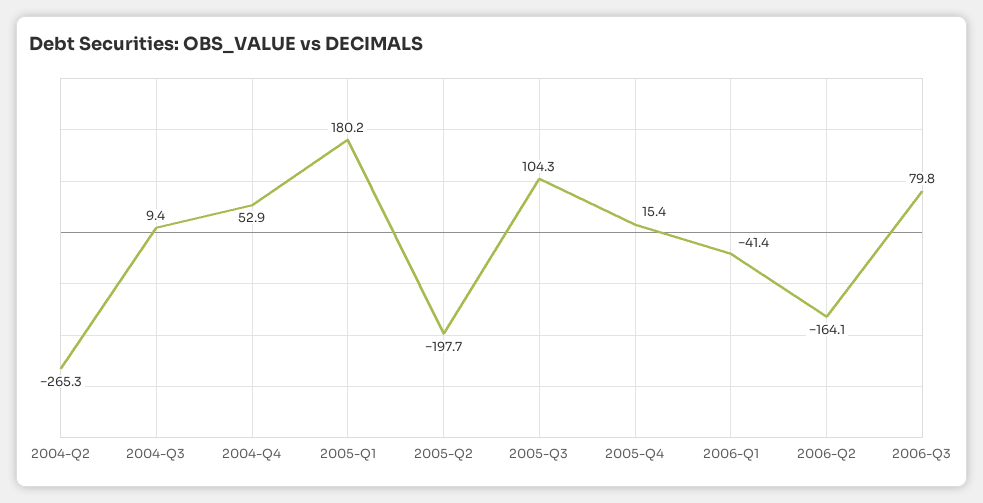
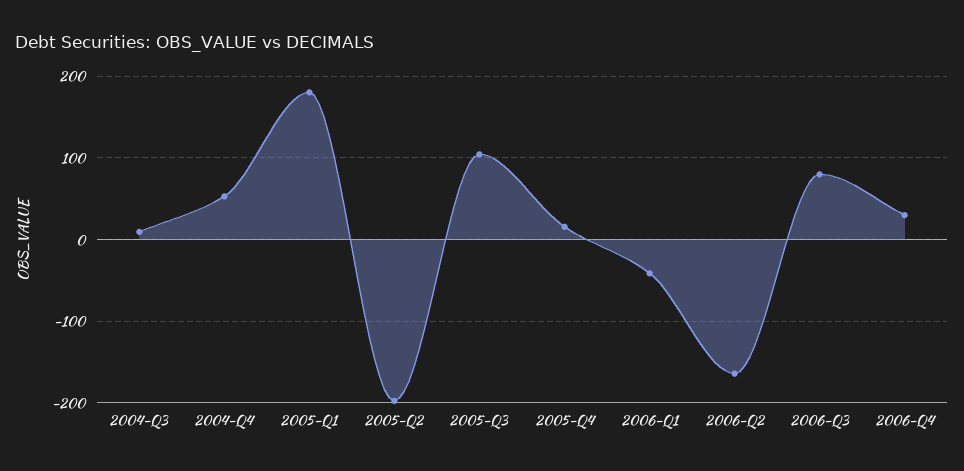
2004-Q2: -265.3 -> none
2006-Q4: none -> 30

